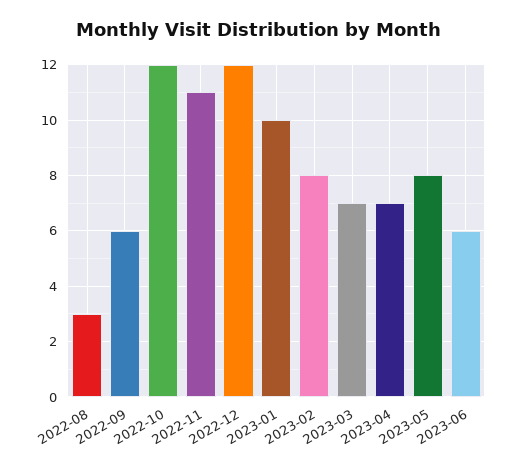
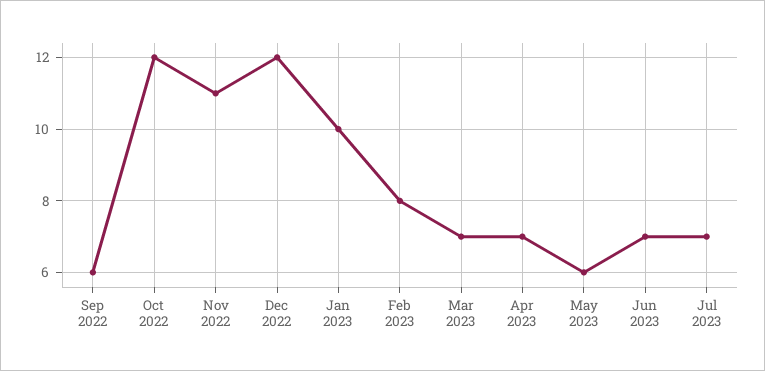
2022-08: 3 -> none
2023-05: 8 -> 6
2023-06: 6 -> 7
Jul 2023: none -> 7

